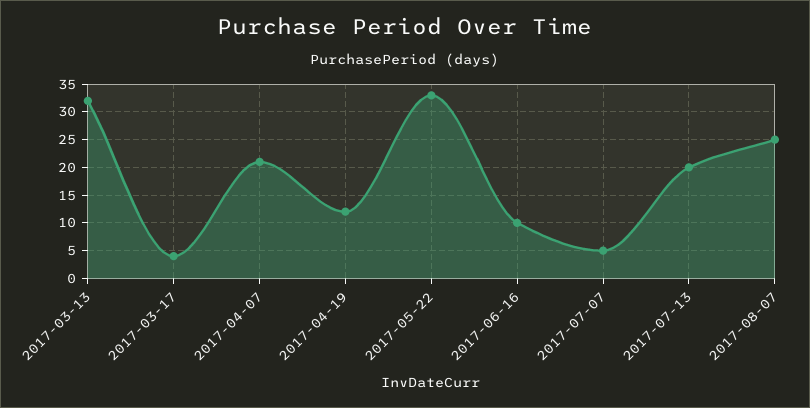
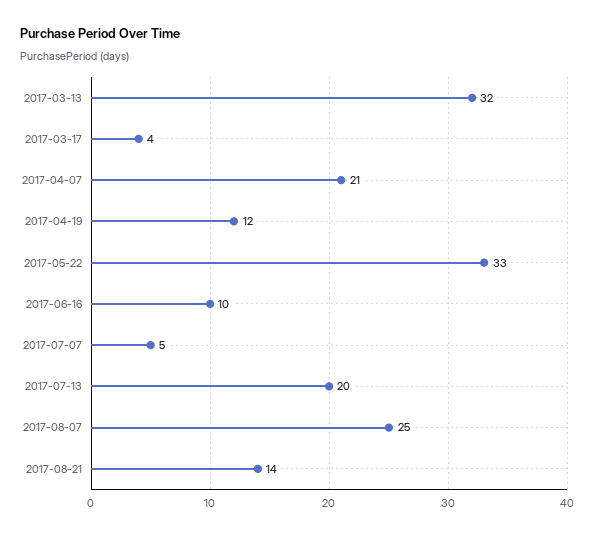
2017-08-21: none -> 14

